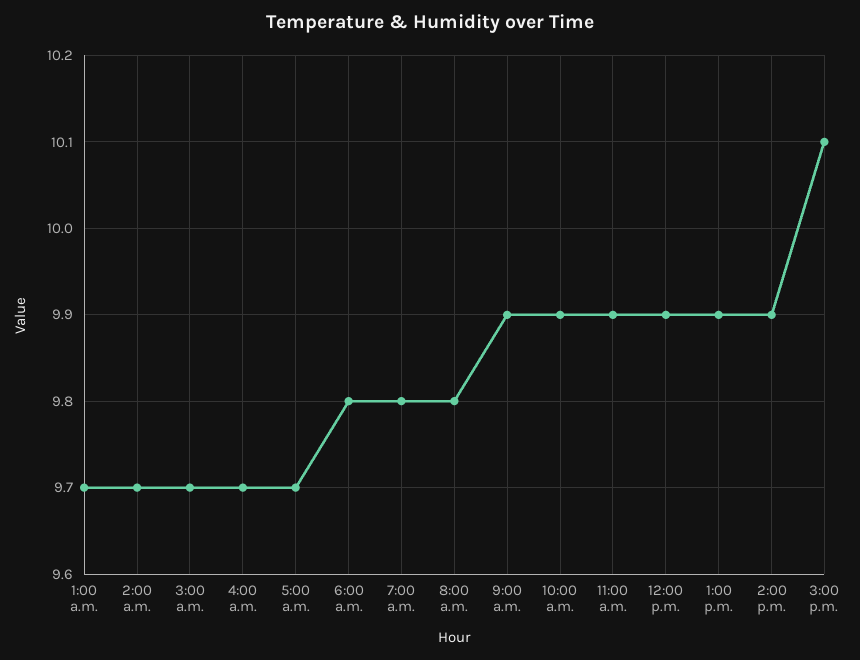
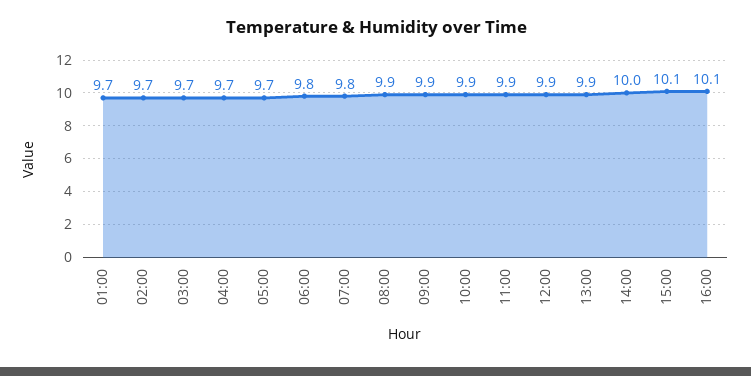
8:00 a.m.: 9.8 -> 9.9
2:00 p.m.: 9.9 -> 10
16:00: none -> 10.1

